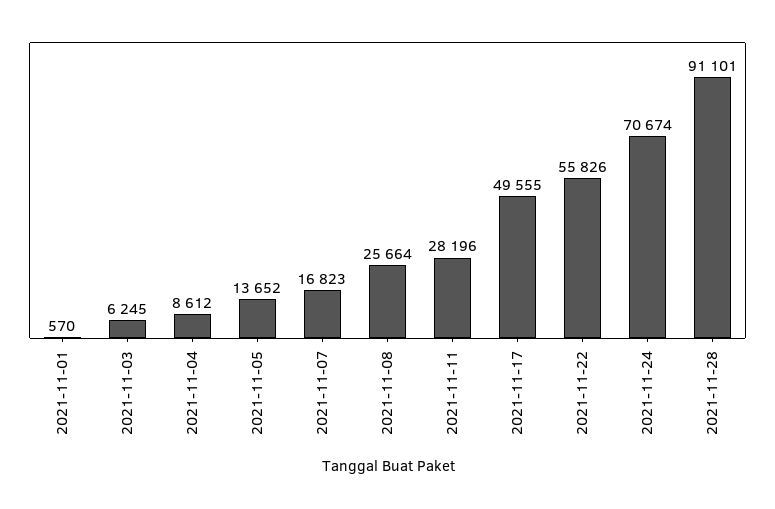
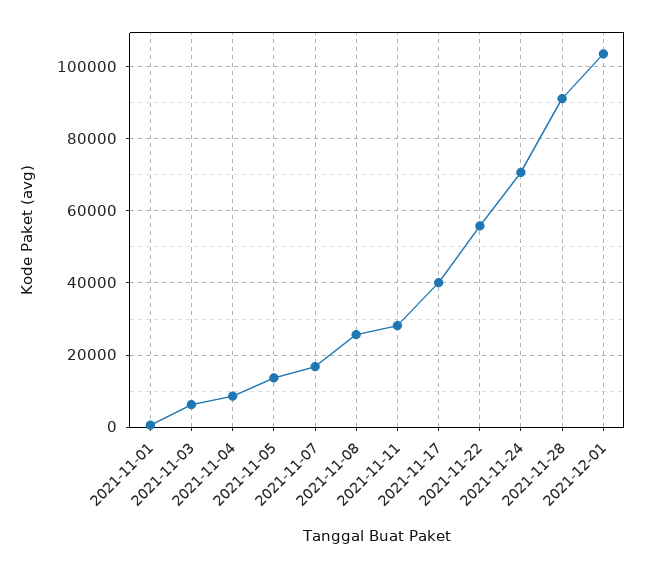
2021-11-17: 49555 -> 40000
2021-12-01: none -> 104000

